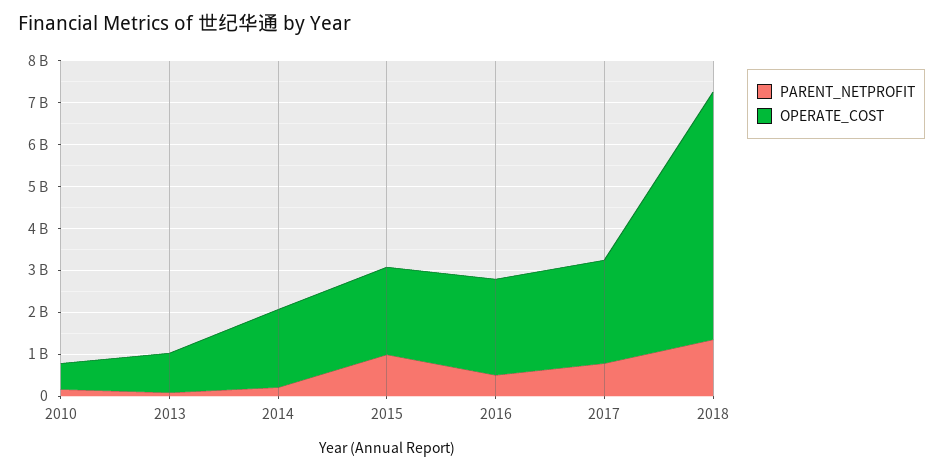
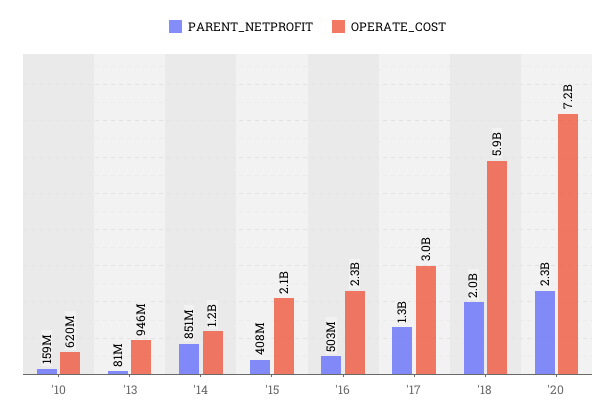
PARENT_NETPROFIT, 2014: 200000000 -> 851000000
OPERATE_COST, 2014: 1800000000 -> 1200000000
PARENT_NETPROFIT, 2015: 1000000000 -> 408000000
PARENT_NETPROFIT, 2017: 800000000 -> 1300000000
OPERATE_COST, 2017: 2400000000 -> 3000000000
PARENT_NETPROFIT, 2018: 1400000000 -> 2000000000
PARENT_NETPROFIT, '20: none -> 2300000000
OPERATE_COST, '20: none -> 7200000000

